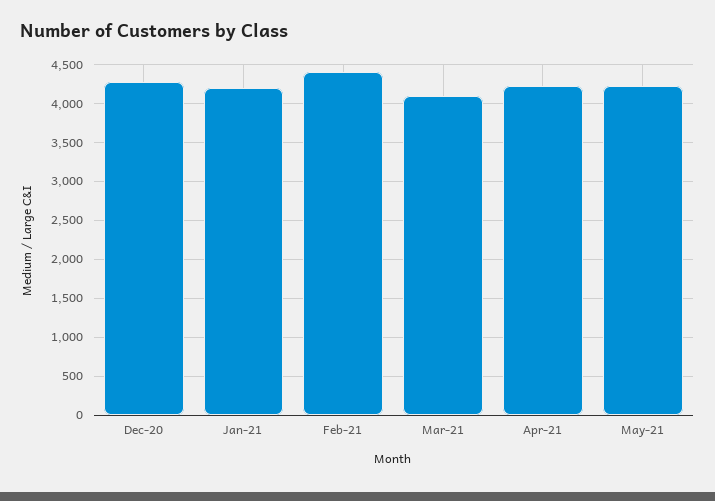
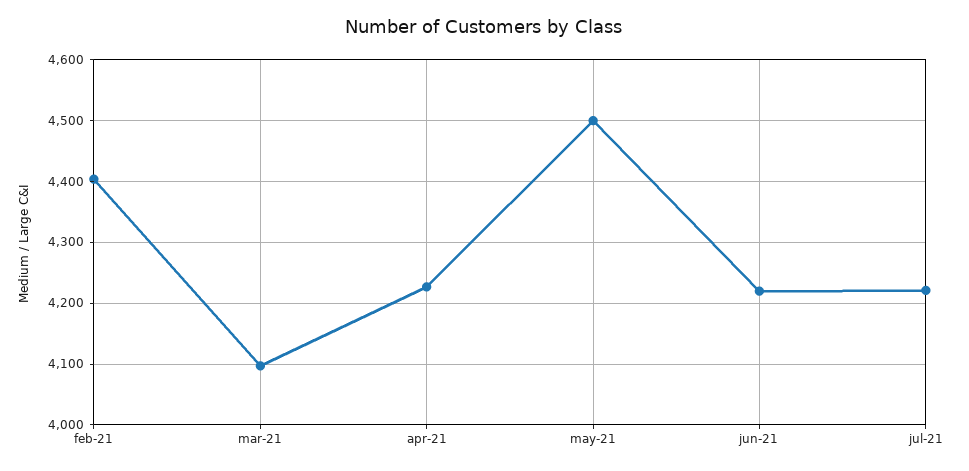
Dec-20: 4300 -> none
Jan-21: 4200 -> none
May-21: 4200 -> 4500
jun-21: none -> 4220
jul-21: none -> 4220

